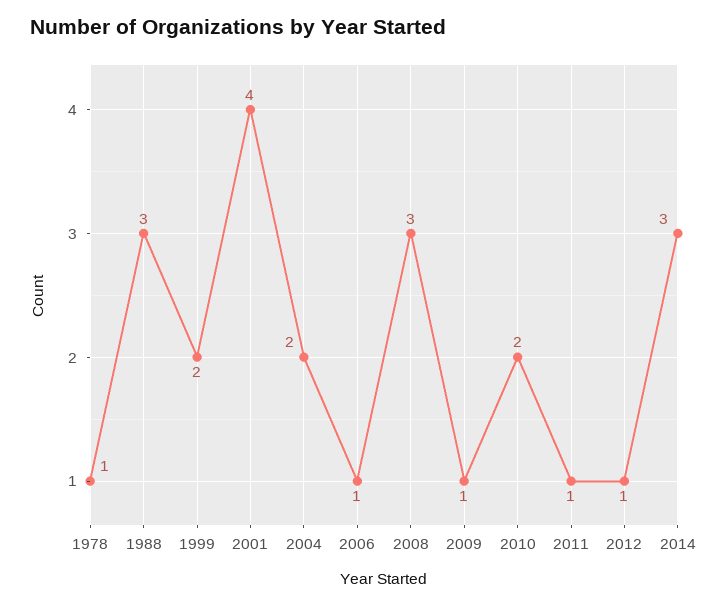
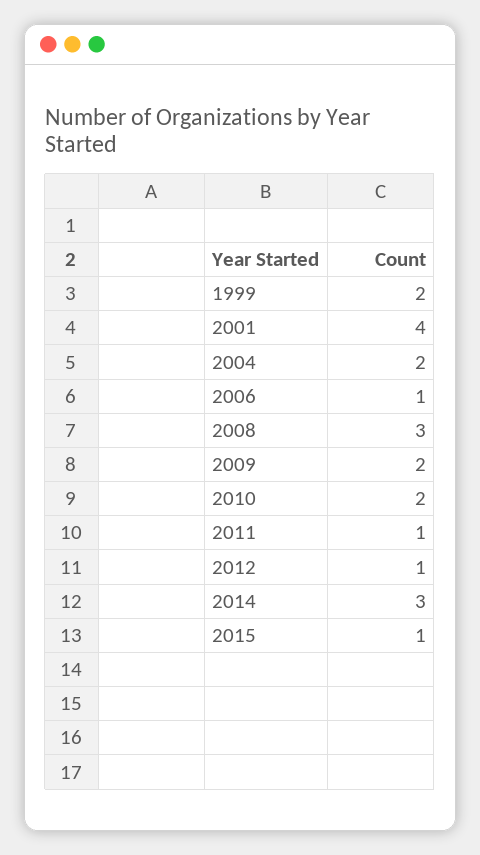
1978: 1 -> none
1988: 3 -> none
2009: 1 -> 2
2015: none -> 1

